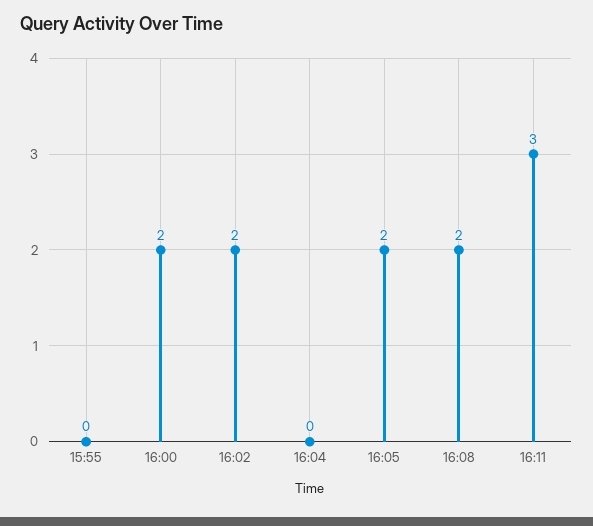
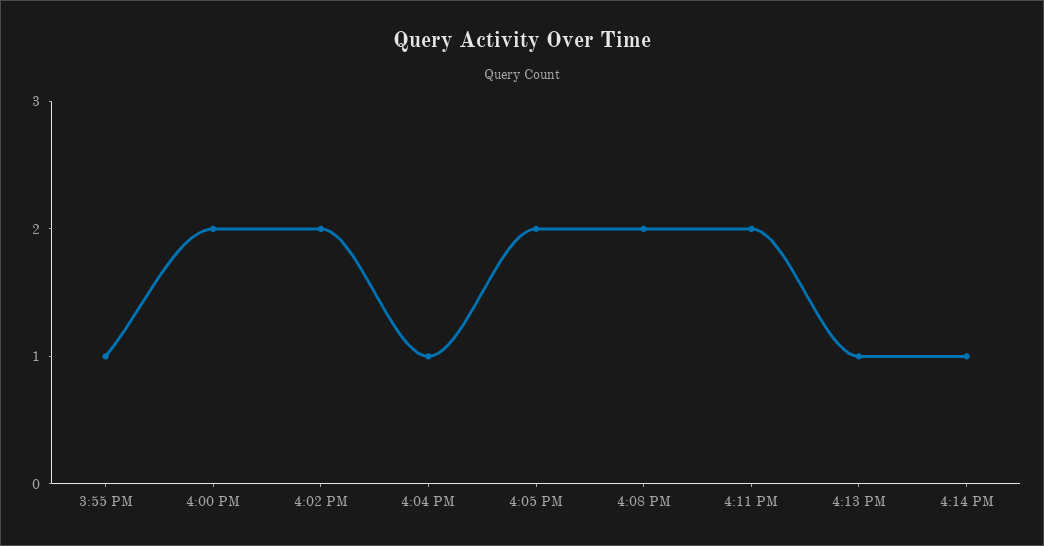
15:55: 0 -> 1
16:04: 0 -> 1
16:11: 3 -> 2
4:13 PM: none -> 1
4:14 PM: none -> 1

